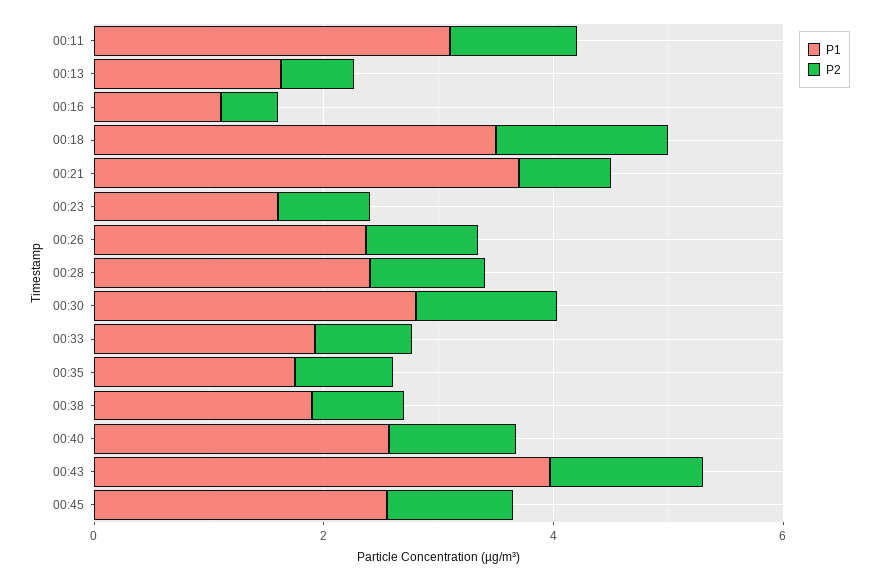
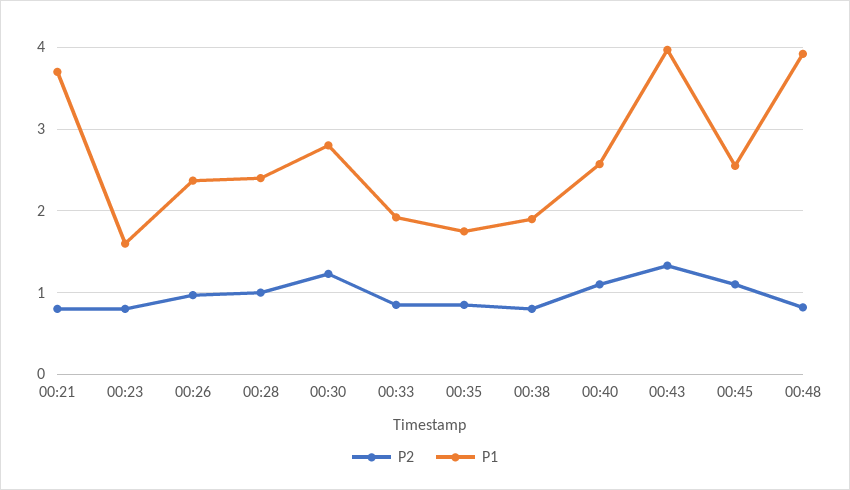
P1, 00:11: 3 -> none
P2, 00:11: 1 -> none
P1, 00:13: 1.5 -> none
P2, 00:13: 0.5 -> none
P1, 00:16: 1 -> none
P2, 00:16: 0.5 -> none
P1, 00:18: 3.5 -> none
P2, 00:18: 1.5 -> none
P2, 00:48: none -> 0.8
P1, 00:48: none -> 3.9

